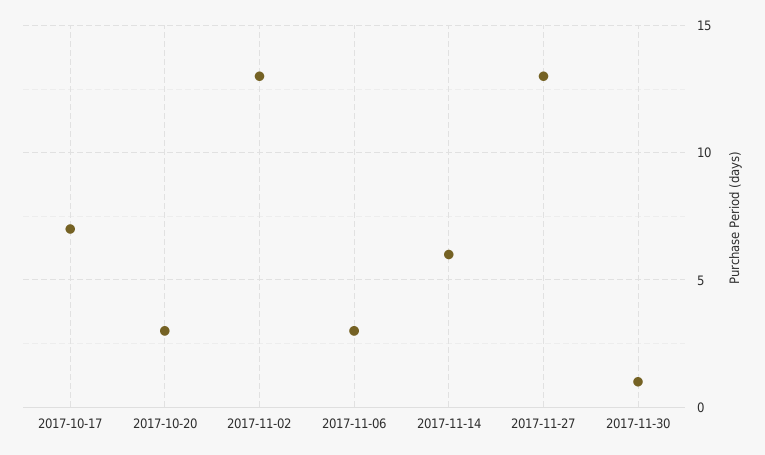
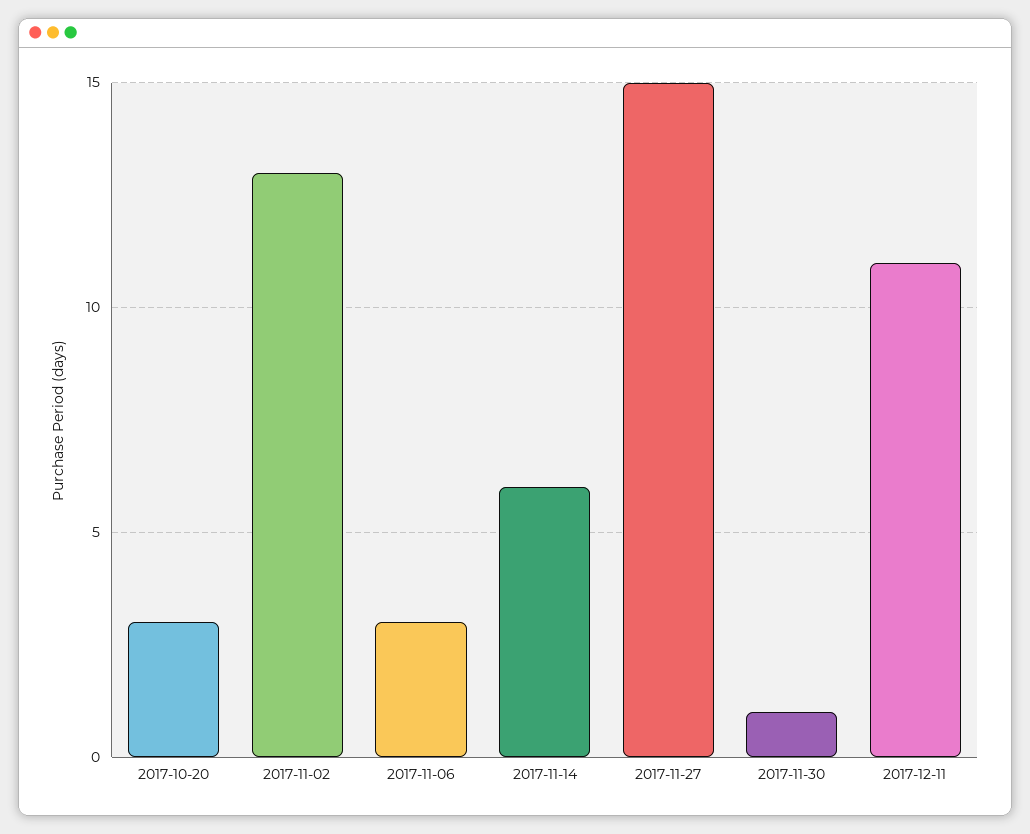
2017-10-17: 7 -> none
2017-11-27: 13 -> 15
2017-12-11: none -> 11

